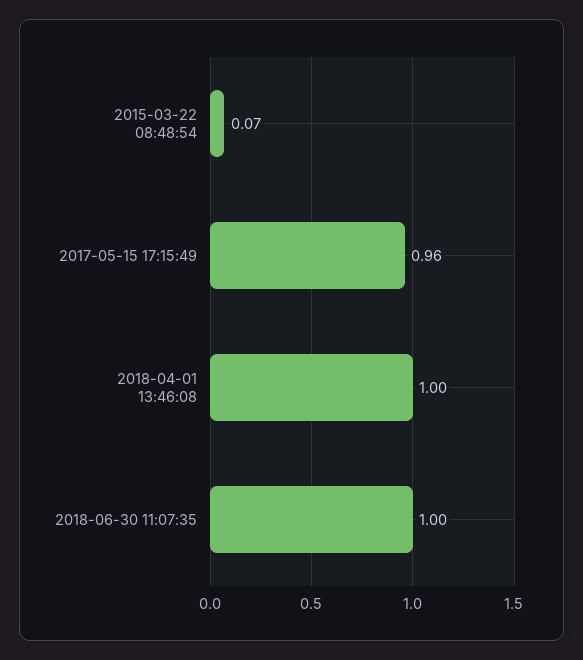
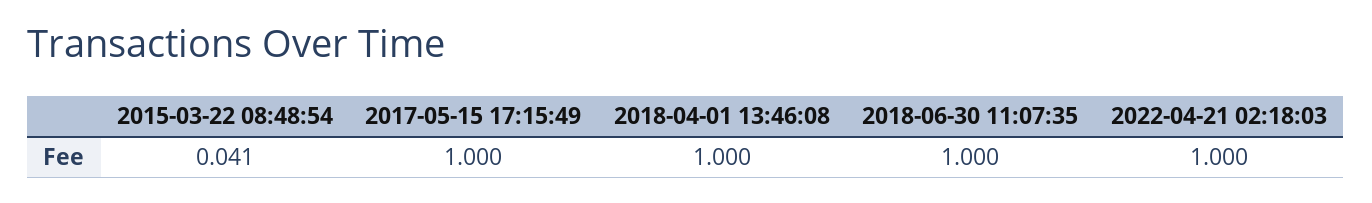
2015-03-22 08:48:54: 0.07 -> 0.041
2017-05-15 17:15:49: 0.96 -> 1
2022-04-21 02:18:03: none -> 1

